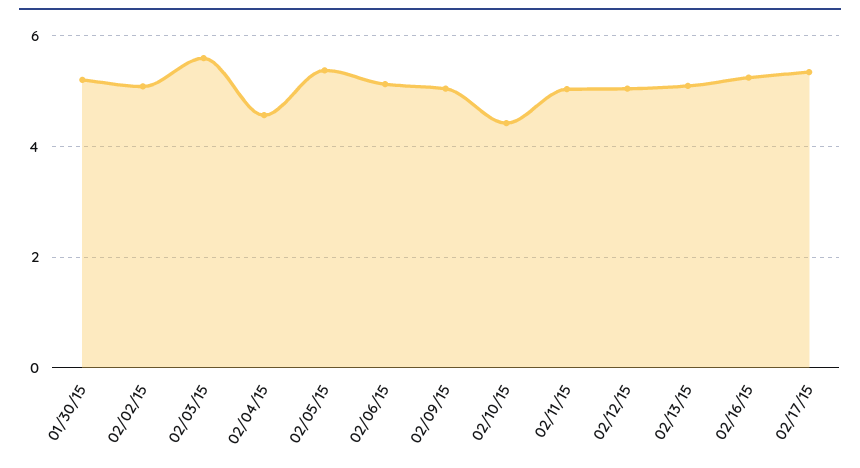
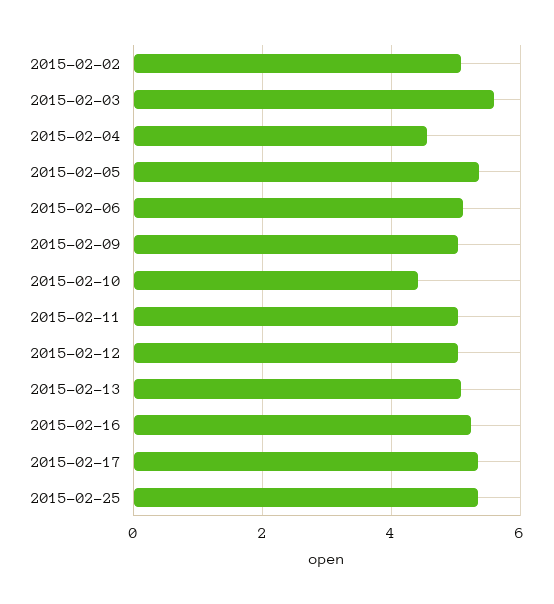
01/30/15: 5.2 -> none
2015-02-25: none -> 5.4

